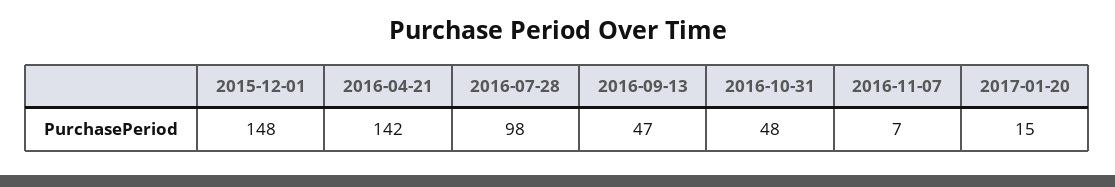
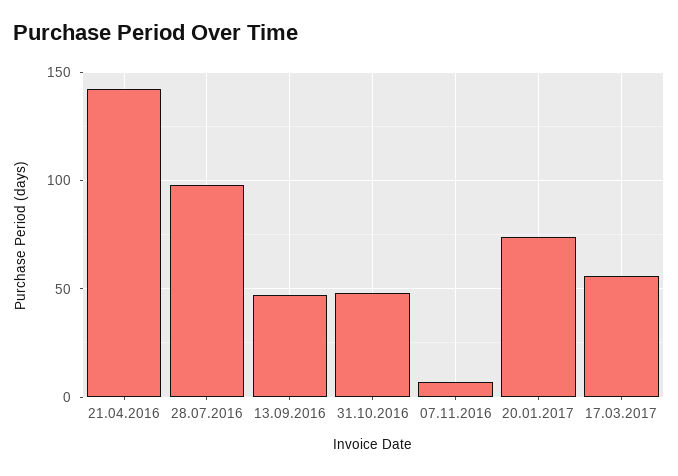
2015-12-01: 148 -> none
2017-01-20: 15 -> 75
17.03.2017: none -> 55

